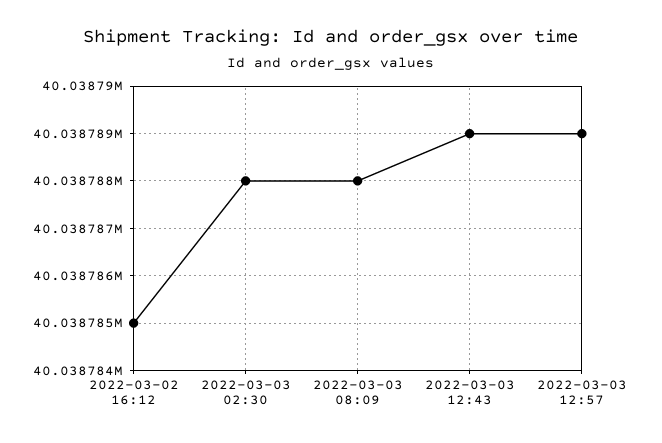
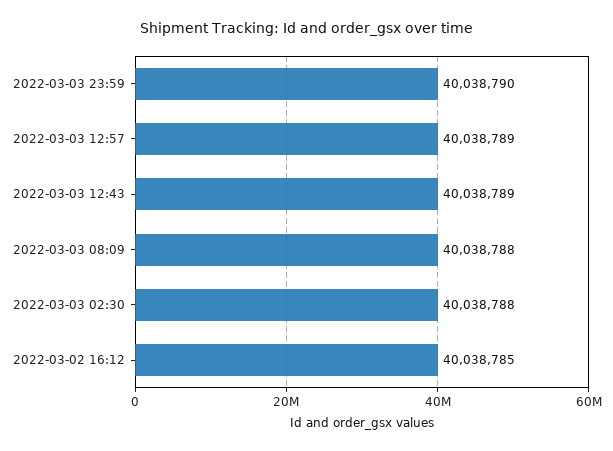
2022-03-03 23:59: none -> 40038790

